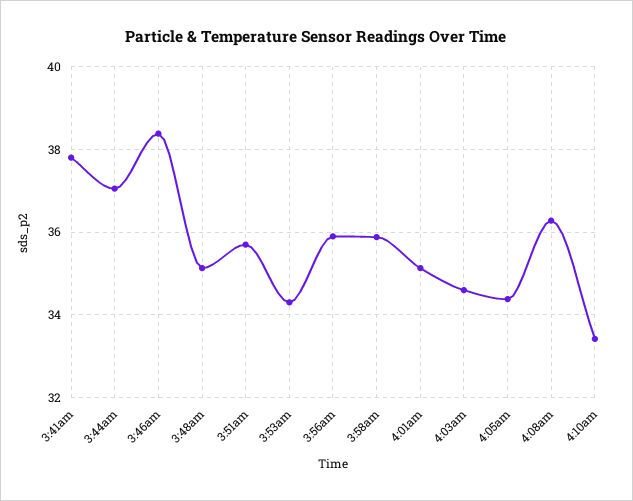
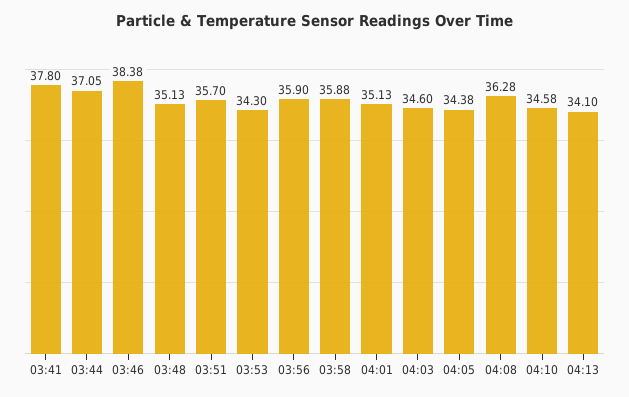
4:10am: 33.4 -> 34.58
04:13: none -> 34.1

